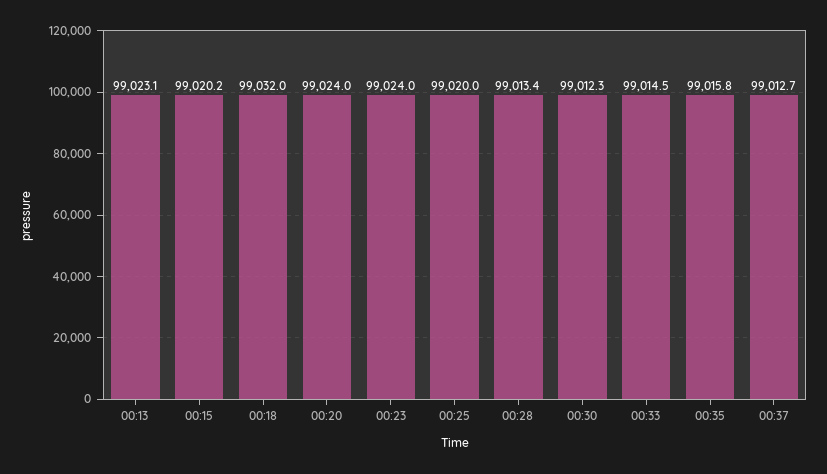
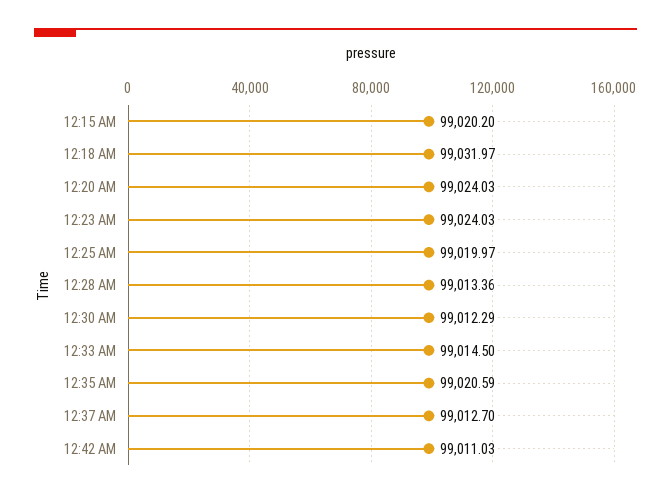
00:13: 99023.1 -> none
00:35: 99015.8 -> 99020.59
12:42 AM: none -> 99011.03

